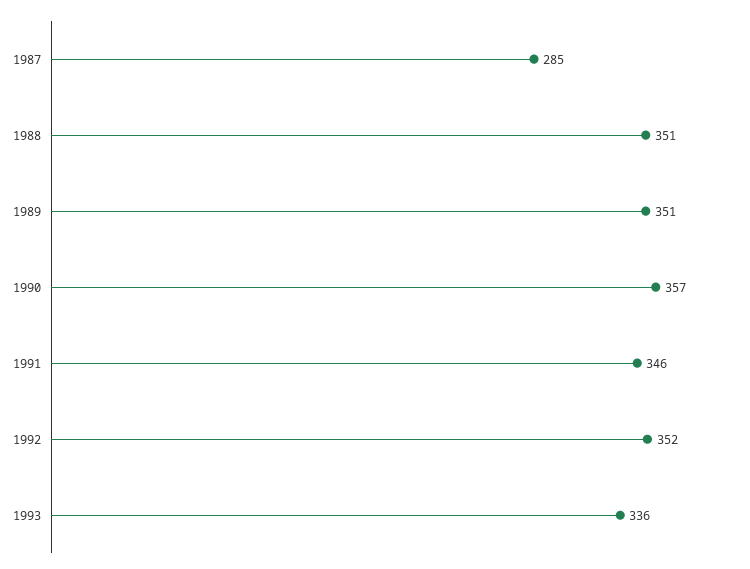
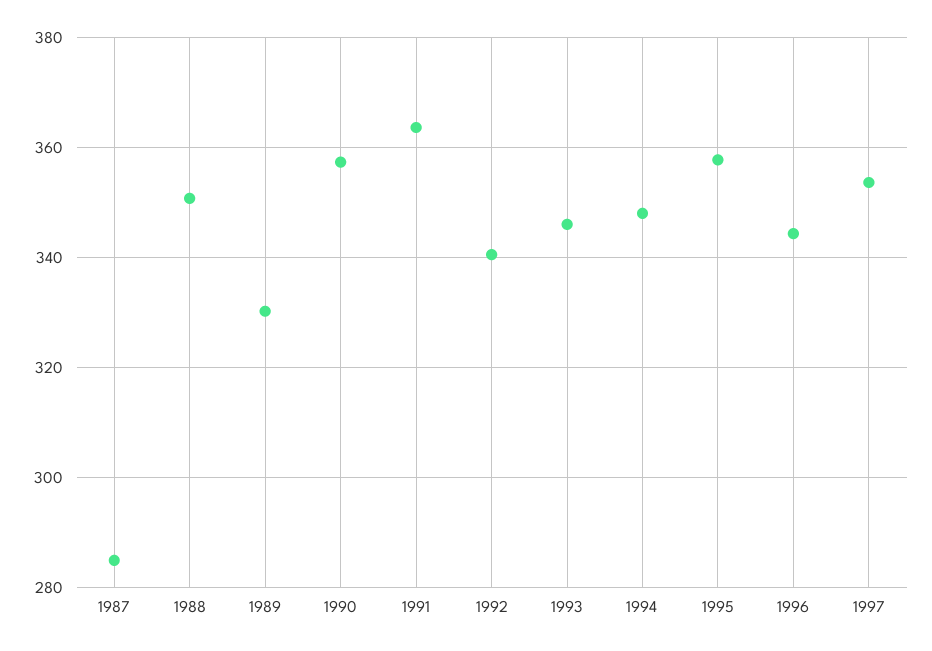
1989: 351 -> 330
1991: 346 -> 364
1992: 352 -> 340
1993: 336 -> 346
1994: none -> 348
1995: none -> 358
1996: none -> 344
1997: none -> 354

